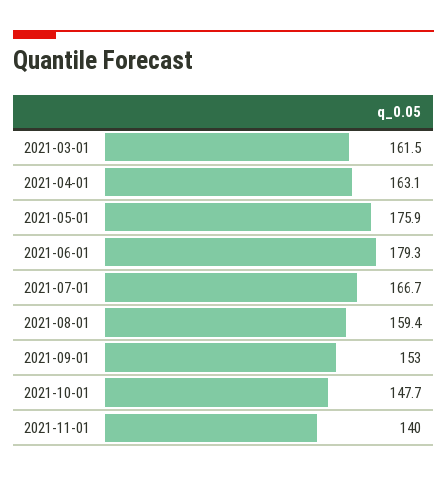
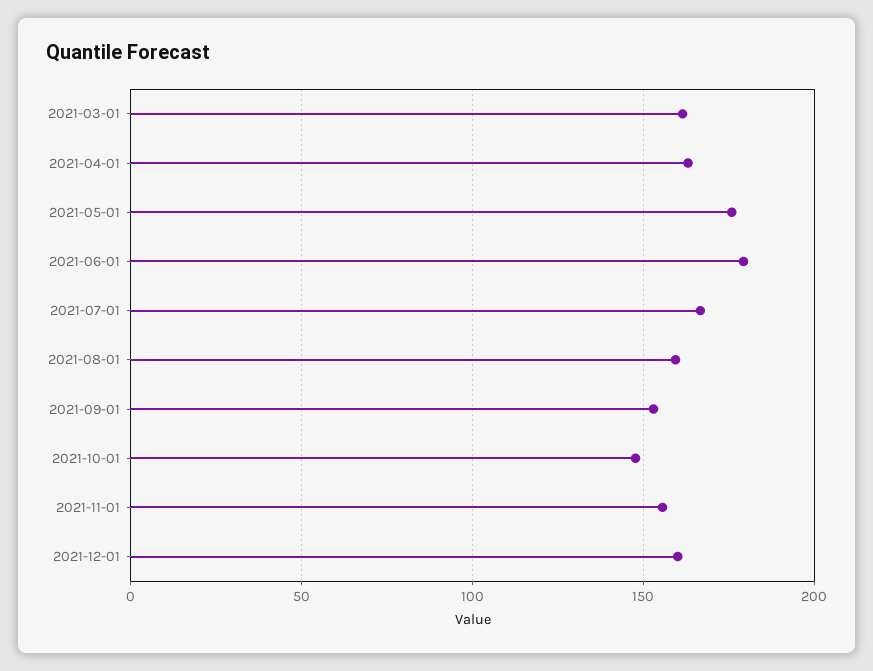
2021-11-01: 140 -> 155
2021-12-01: none -> 160

